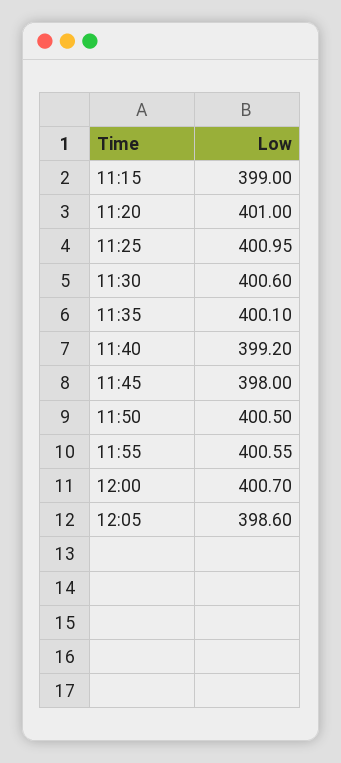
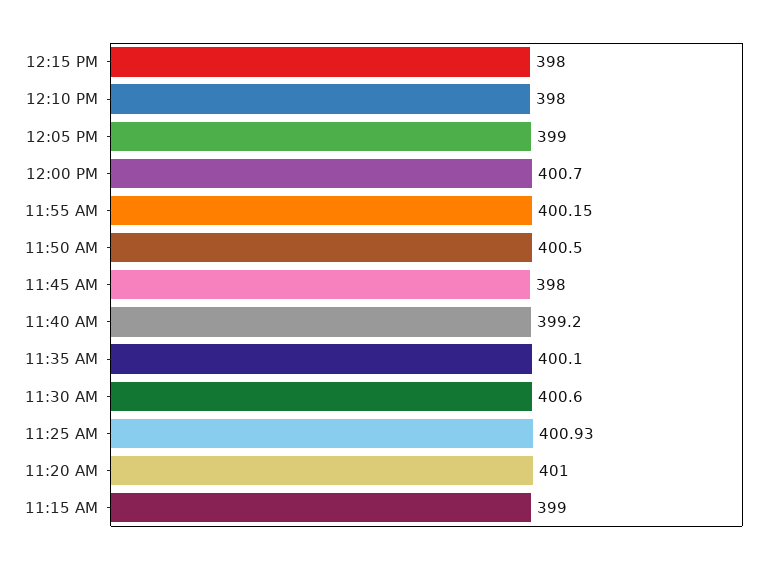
11:25: 400.95 -> 400.93
11:55: 400.55 -> 400.15
12:05: 398.6 -> 399
12:15 PM: none -> 398
12:10 PM: none -> 398

